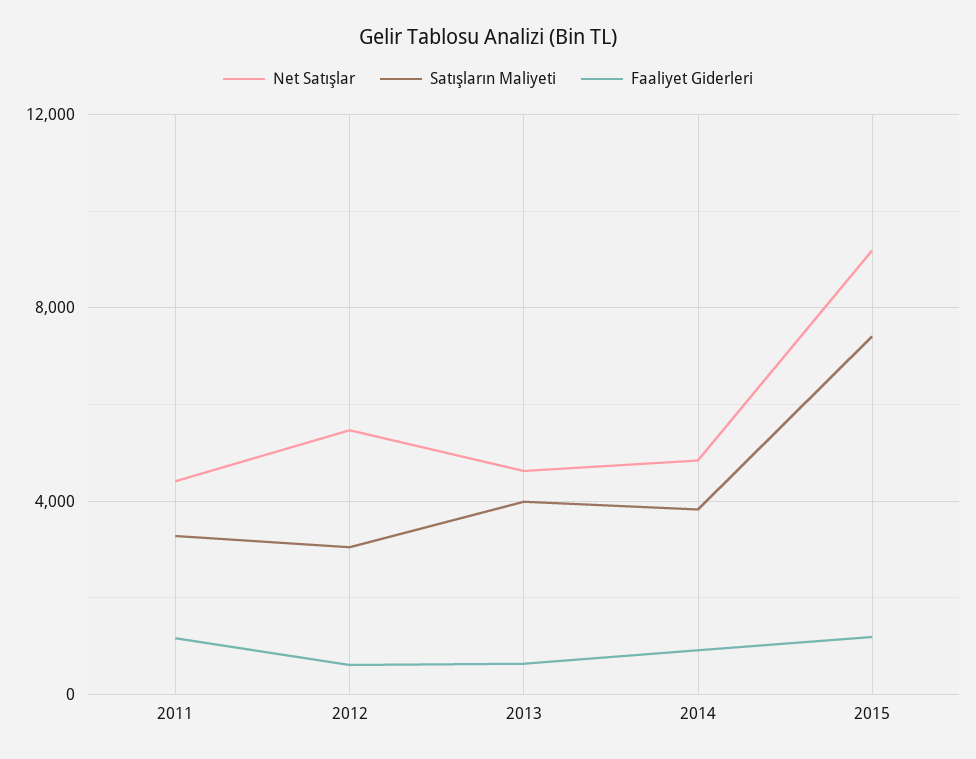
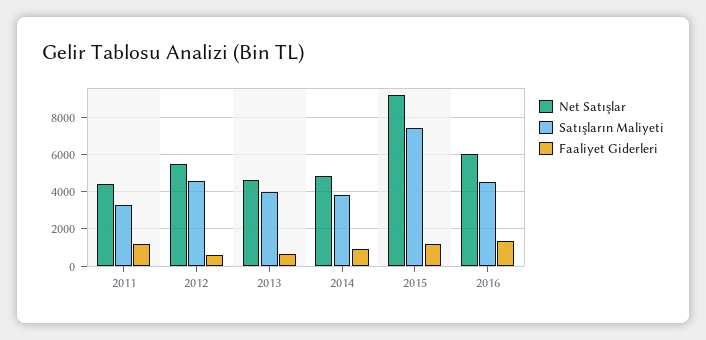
Satışların Maliyeti, 2012: 3000 -> 4500
Net Satışlar, 2016: none -> 6000
Satışların Maliyeti, 2016: none -> 4500
Faaliyet Giderleri, 2016: none -> 1500

